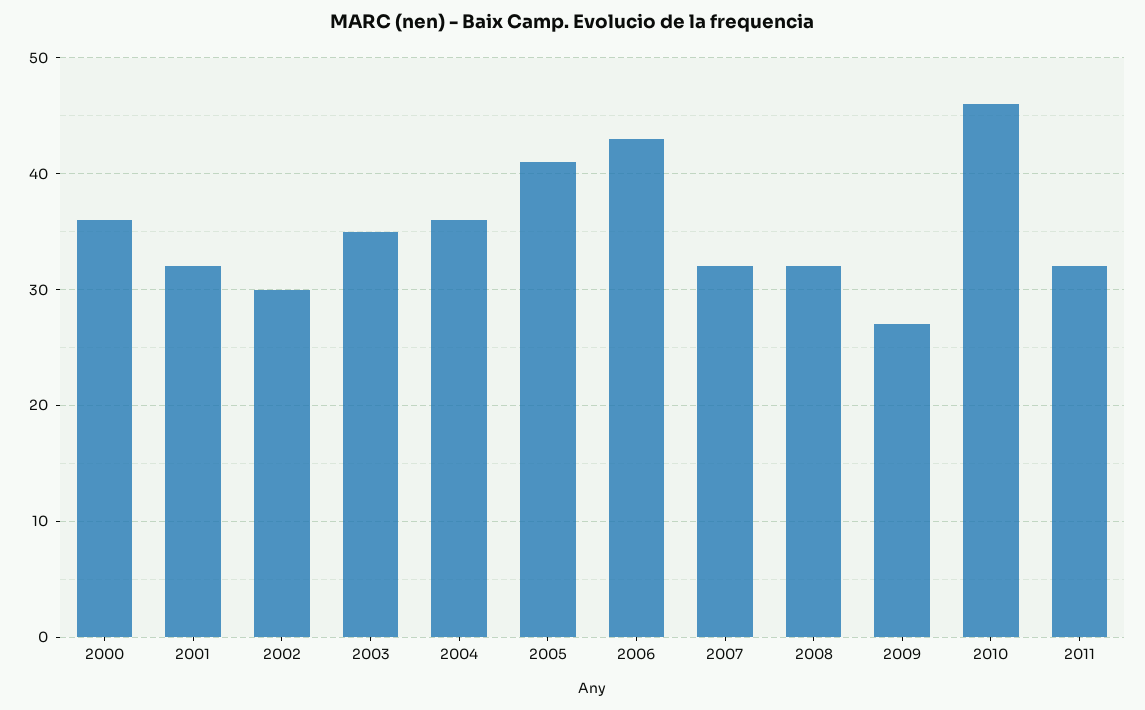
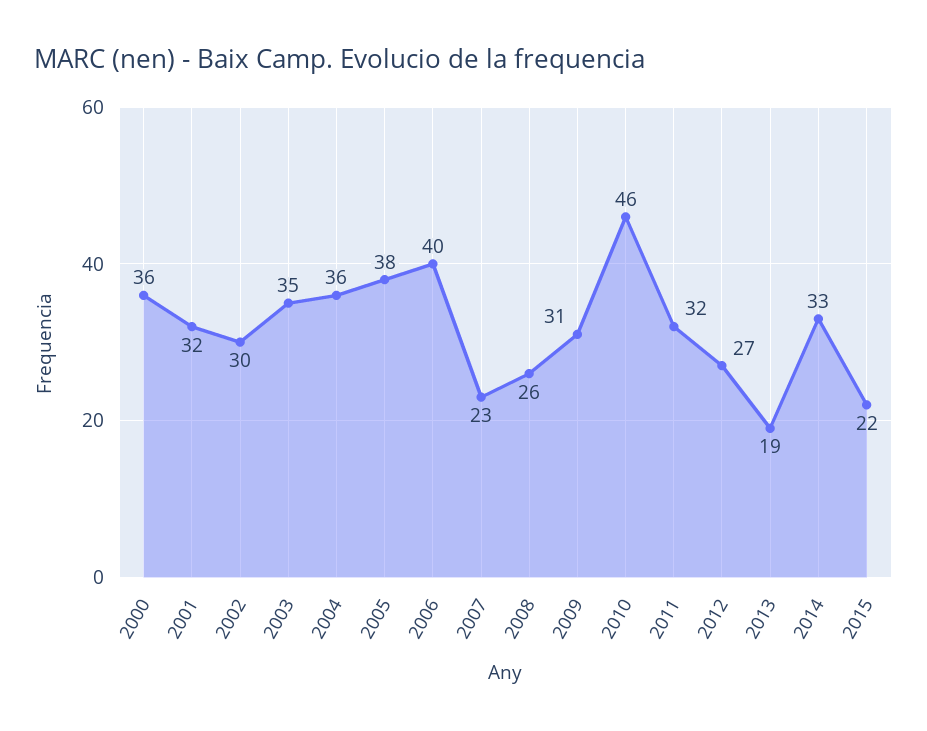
2005: 41 -> 38
2006: 43 -> 40
2007: 32 -> 23
2008: 32 -> 26
2009: 27 -> 31
2012: none -> 27
2013: none -> 19
2014: none -> 33
2015: none -> 22

